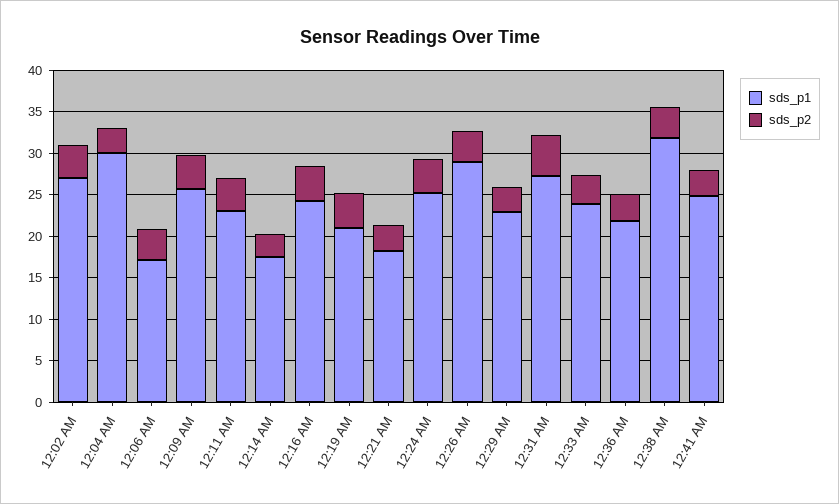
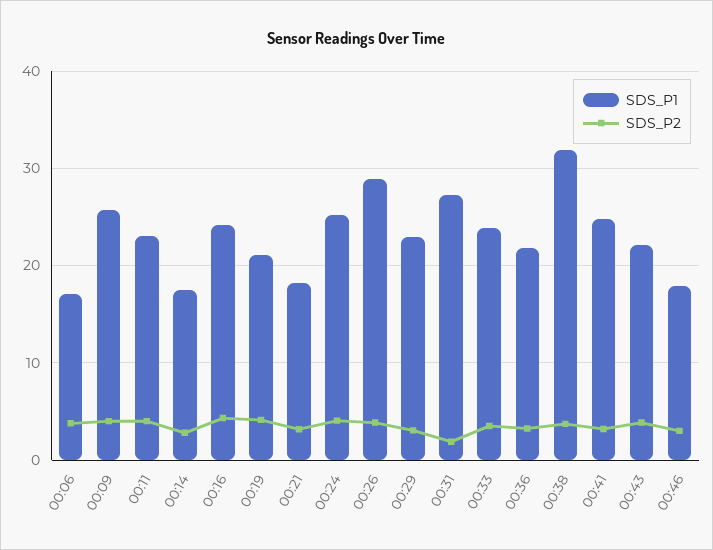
sds_p1, 12:02 AM: 27 -> none
sds_p2, 12:02 AM: 4 -> none
sds_p1, 12:04 AM: 30 -> none
sds_p2, 12:04 AM: 3 -> none
sds_p2, 12:31 AM: 5 -> 2
sds_p1, 00:43: none -> 22
sds_p2, 00:43: none -> 4
sds_p1, 00:46: none -> 18
sds_p2, 00:46: none -> 3

